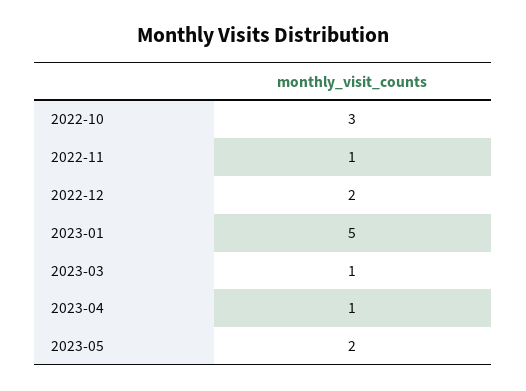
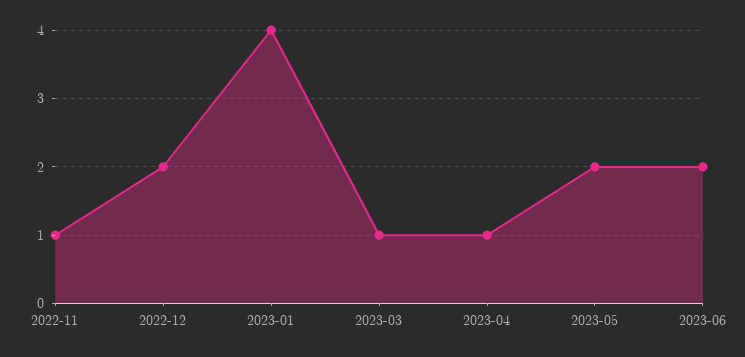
2022-10: 3 -> none
2023-01: 5 -> 4
2023-06: none -> 2

